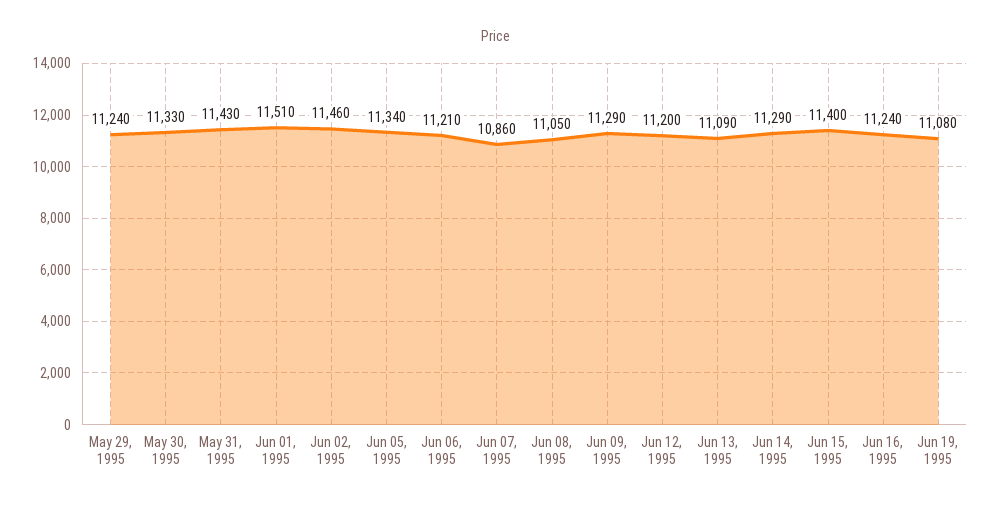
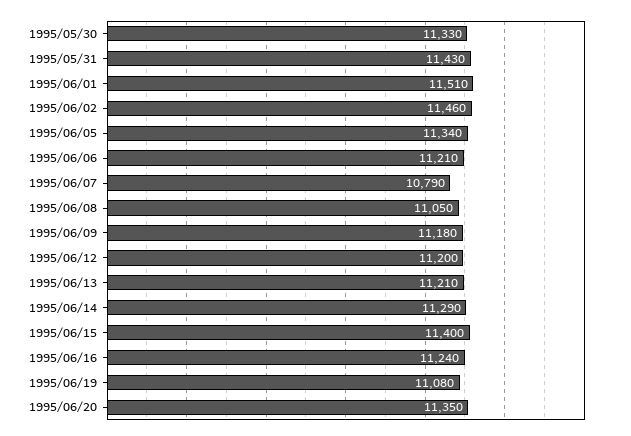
May 29, 1995: 11240 -> none
Jun 07, 1995: 10860 -> 10790
Jun 09, 1995: 11290 -> 11180
Jun 13, 1995: 11090 -> 11210
1995/06/20: none -> 11350

